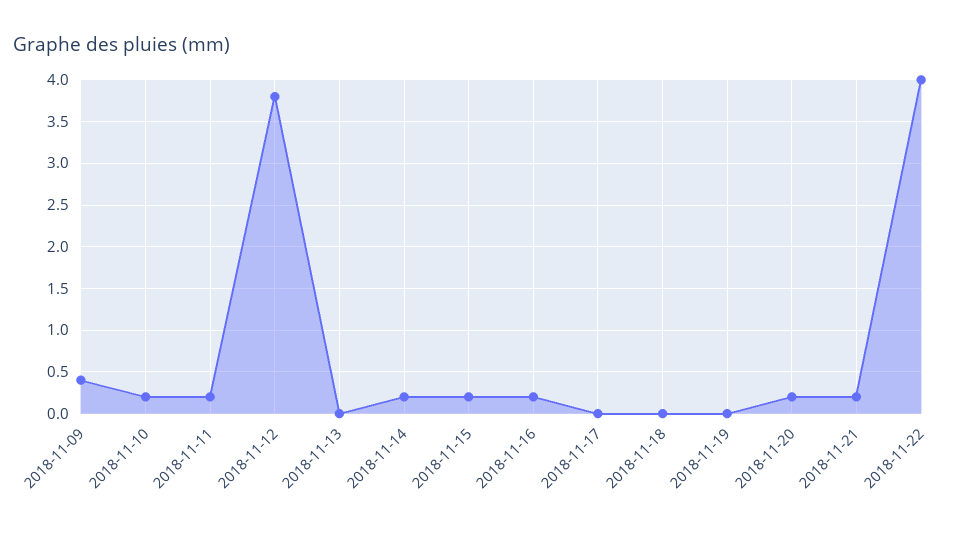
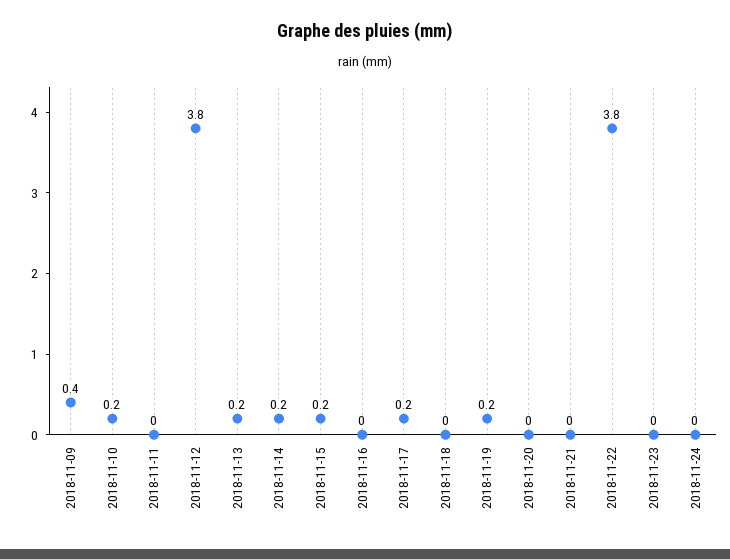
2018-11-11: 0.2 -> 0
2018-11-13: 0 -> 0.2
2018-11-16: 0.2 -> 0
2018-11-17: 0 -> 0.2
2018-11-19: 0 -> 0.2
2018-11-20: 0.2 -> 0
2018-11-21: 0.2 -> 0
2018-11-22: 4 -> 3.8
2018-11-23: none -> 0
2018-11-24: none -> 0

